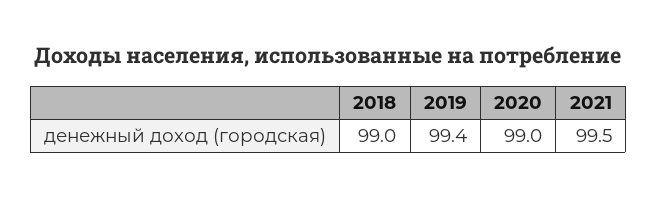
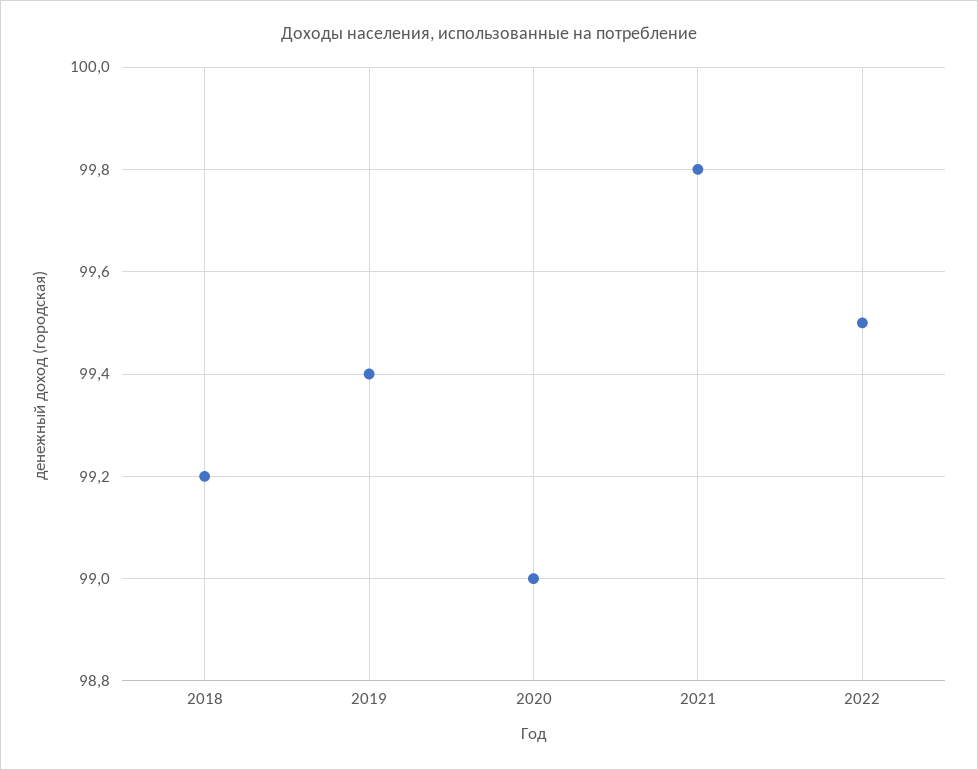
2018: 99 -> 99.2
2021: 99.5 -> 99.8
2022: none -> 99.5

